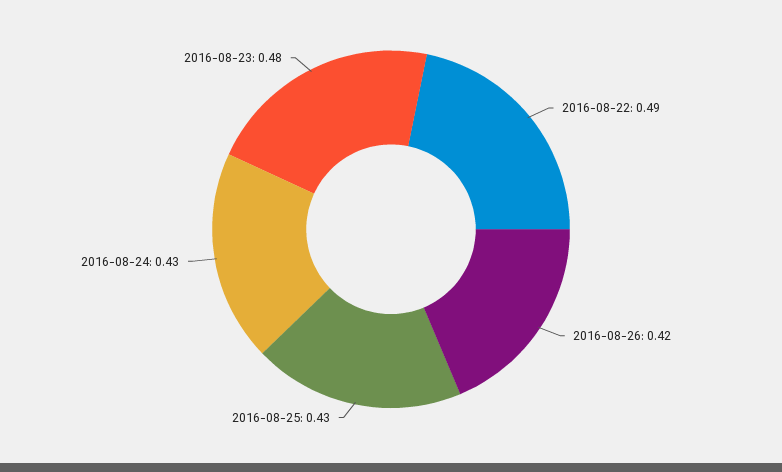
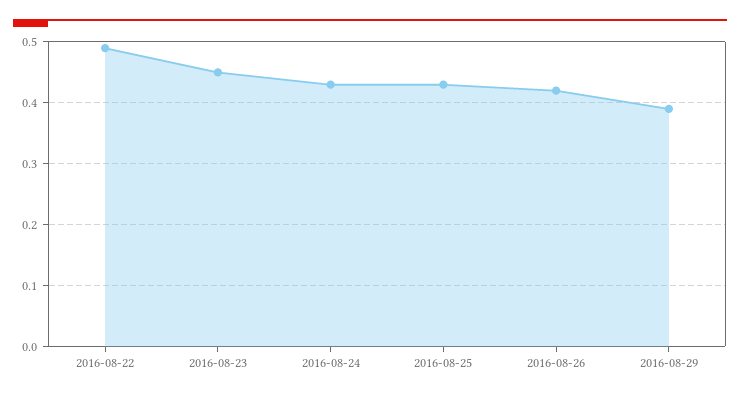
2016-08-23: 0.48 -> 0.45
2016-08-29: none -> 0.39

